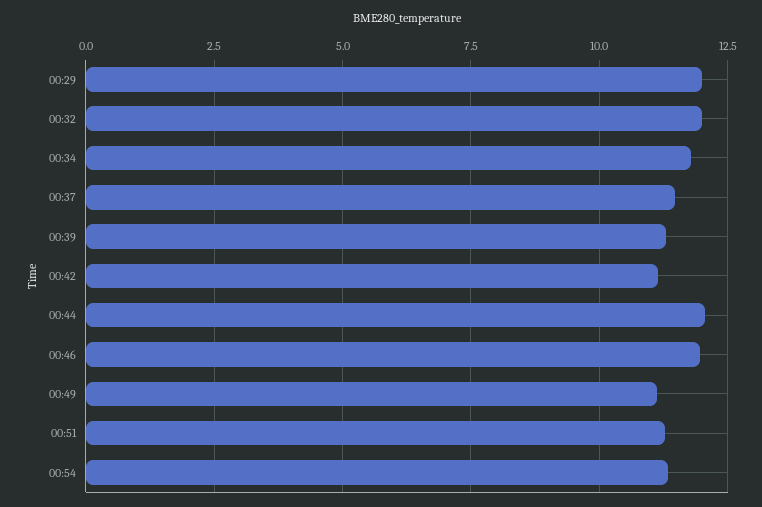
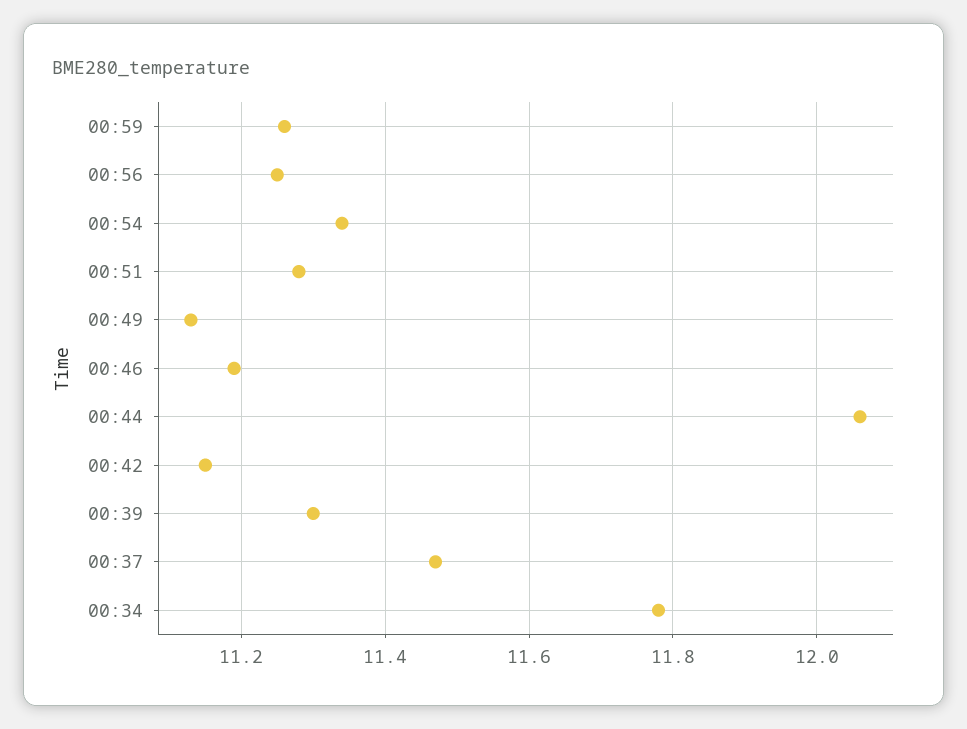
00:29: 12 -> none
00:32: 12 -> none
00:46: 12 -> 11.2
00:59: none -> 11.25
00:56: none -> 11.25

